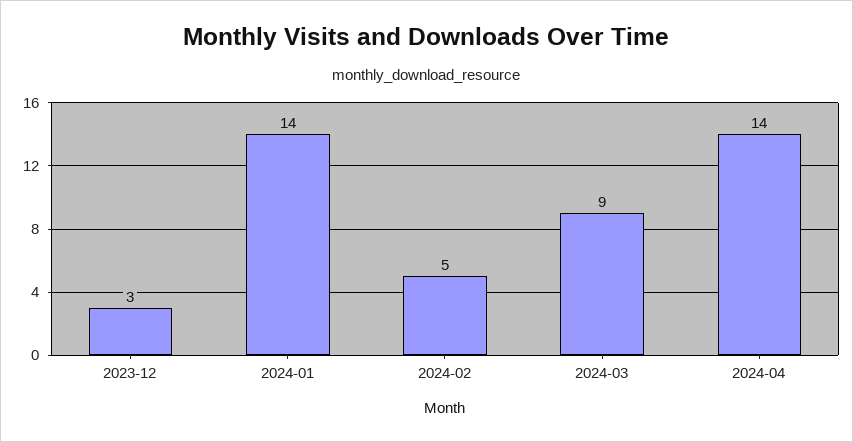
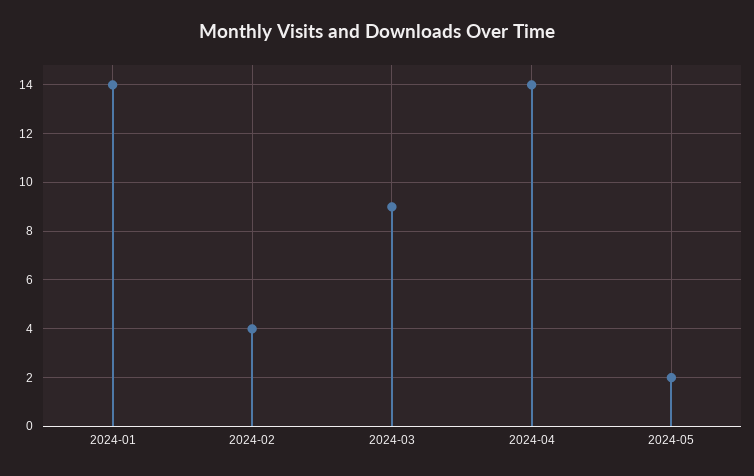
2023-12: 3 -> none
2024-02: 5 -> 4
2024-05: none -> 2

